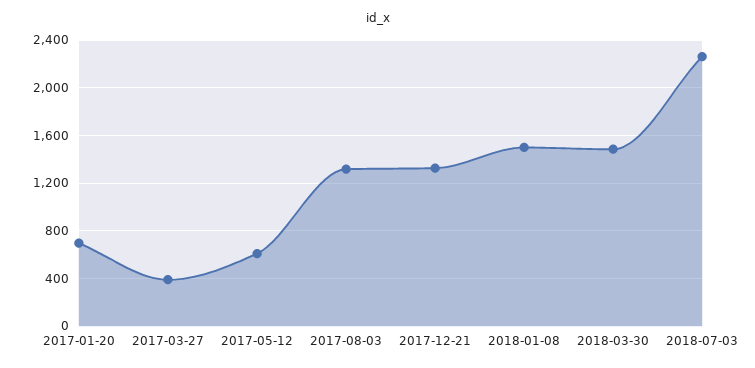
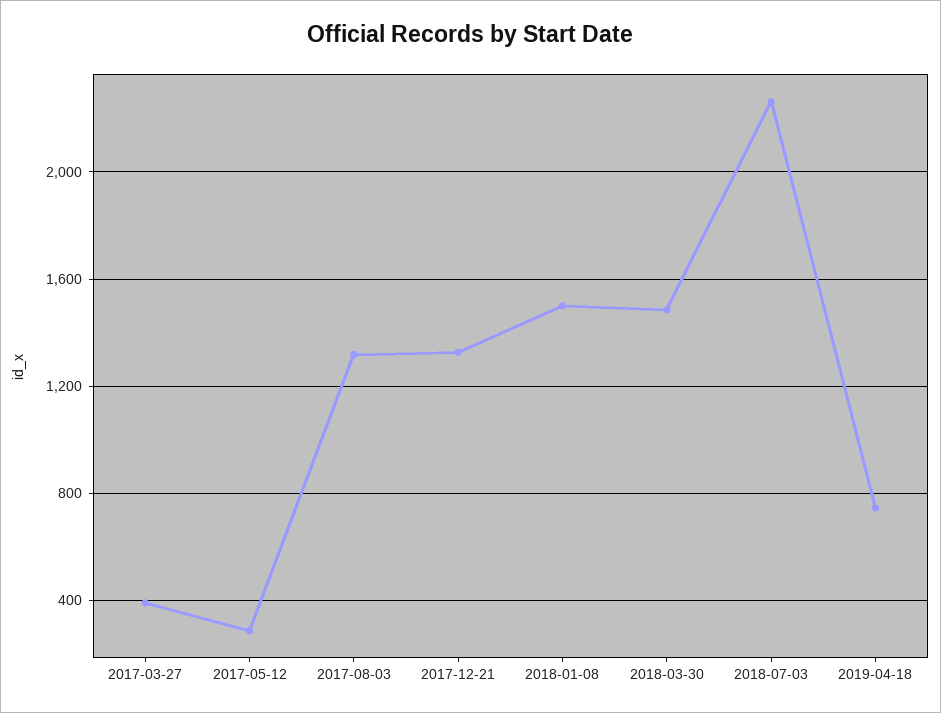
2017-01-20: 700 -> none
2017-05-12: 600 -> 300
2019-04-18: none -> 750

